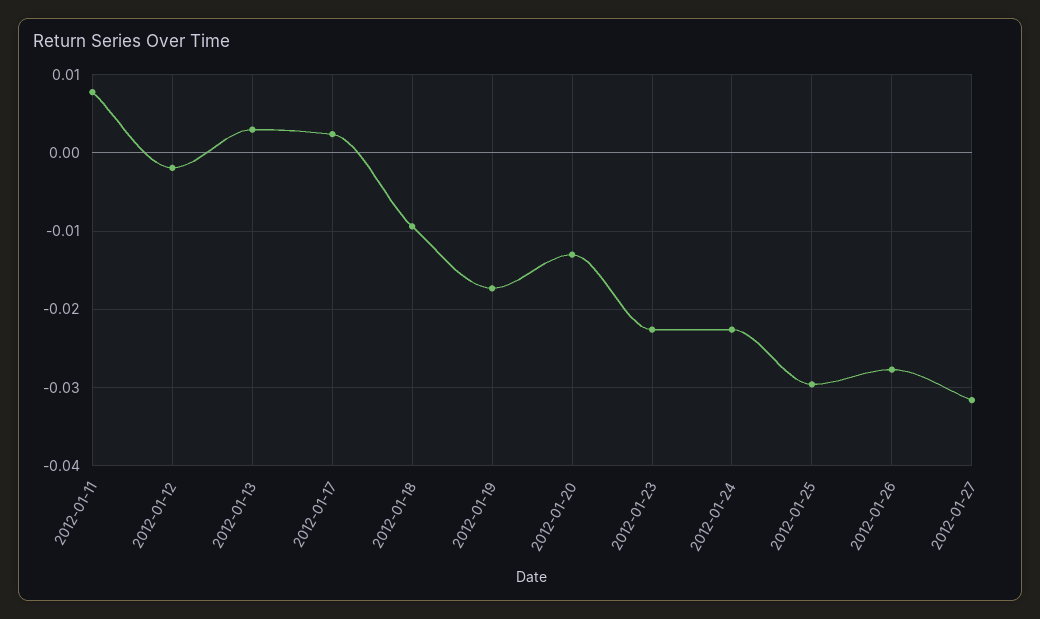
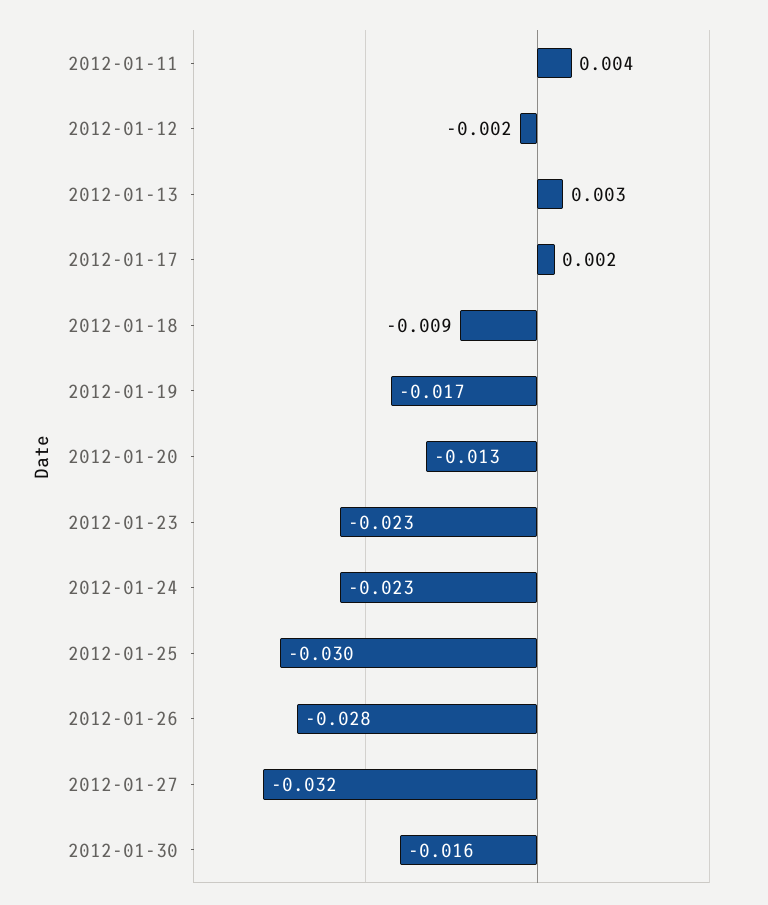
2012-01-11: 0.008 -> 0.004
2012-01-30: none -> -0.016

